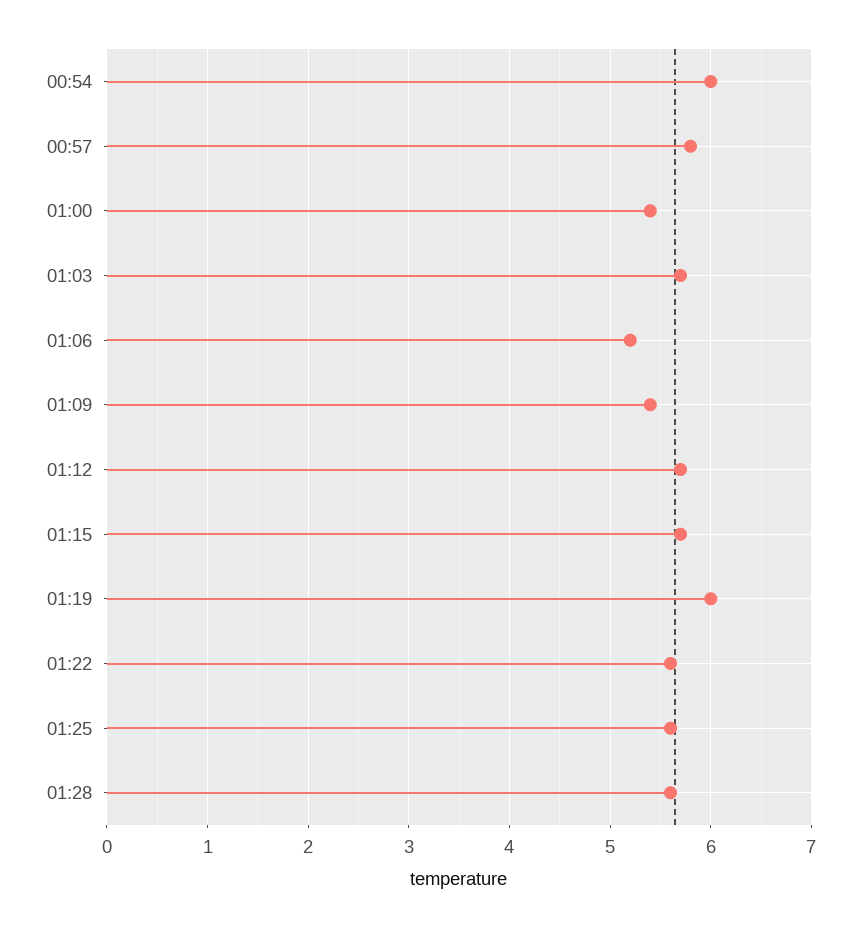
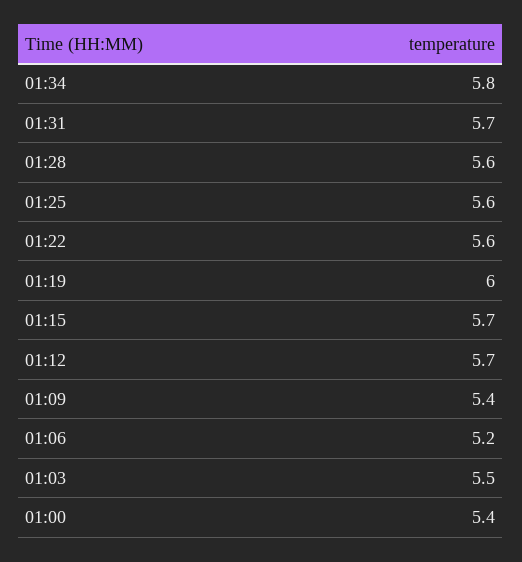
00:54: 6 -> none
00:57: 5.8 -> none
01:03: 5.7 -> 5.5
01:34: none -> 5.8
01:31: none -> 5.7

